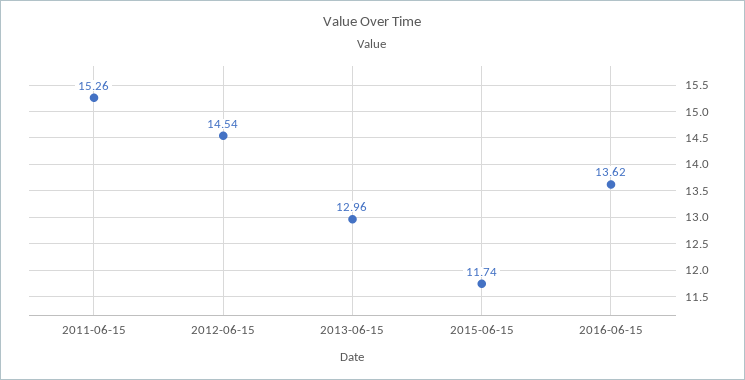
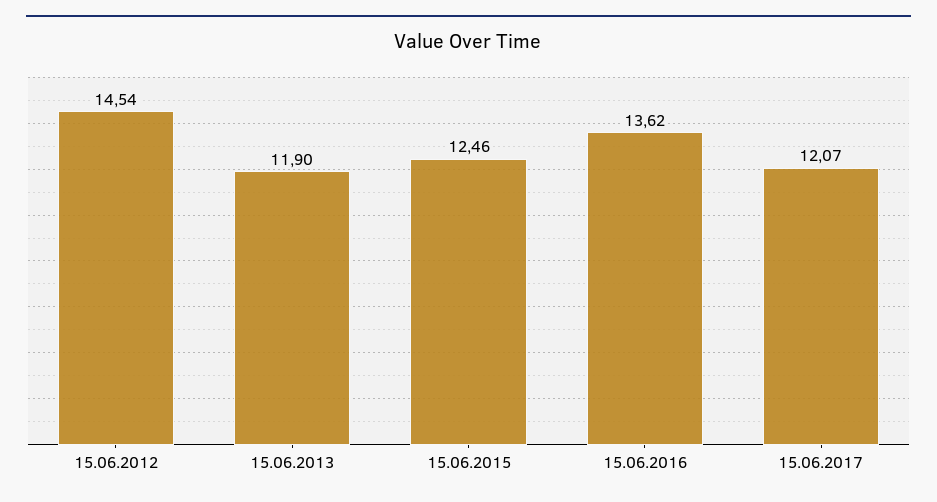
2011-06-15: 15.26 -> none
2013-06-15: 12.96 -> 11.9
2015-06-15: 11.74 -> 12.46
15.06.2017: none -> 12.07

